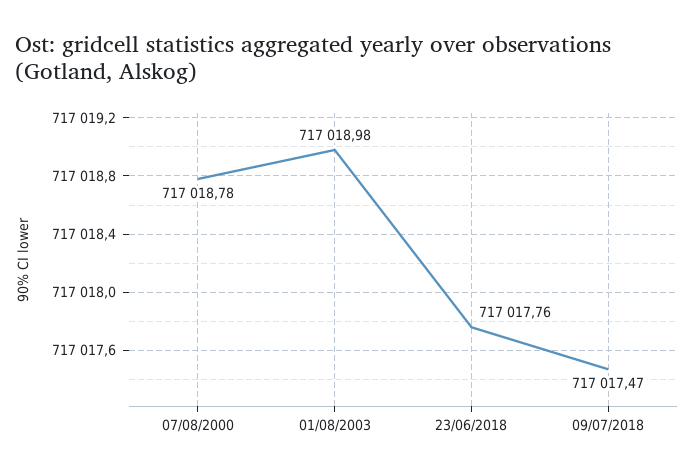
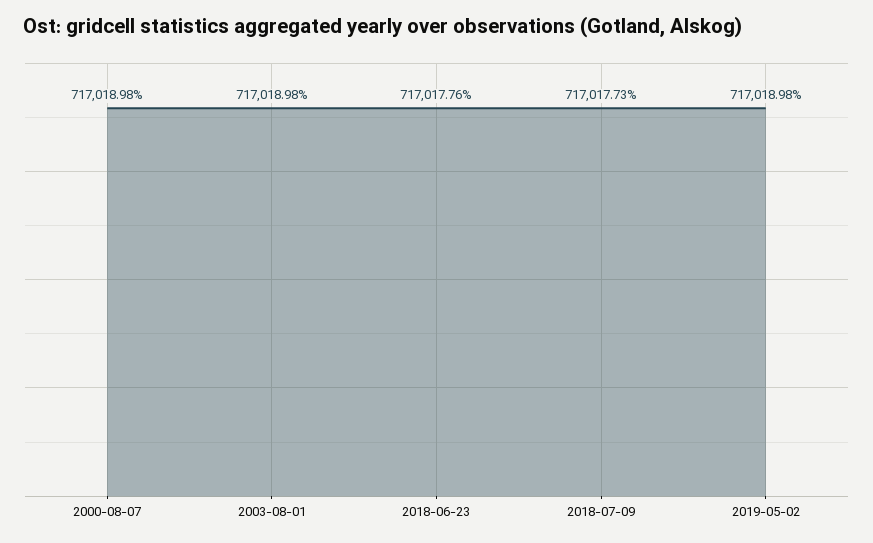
07/08/2000: 717018.78 -> 717018.98
09/07/2018: 717017.47 -> 717017.73
2019-05-02: none -> 717018.98

